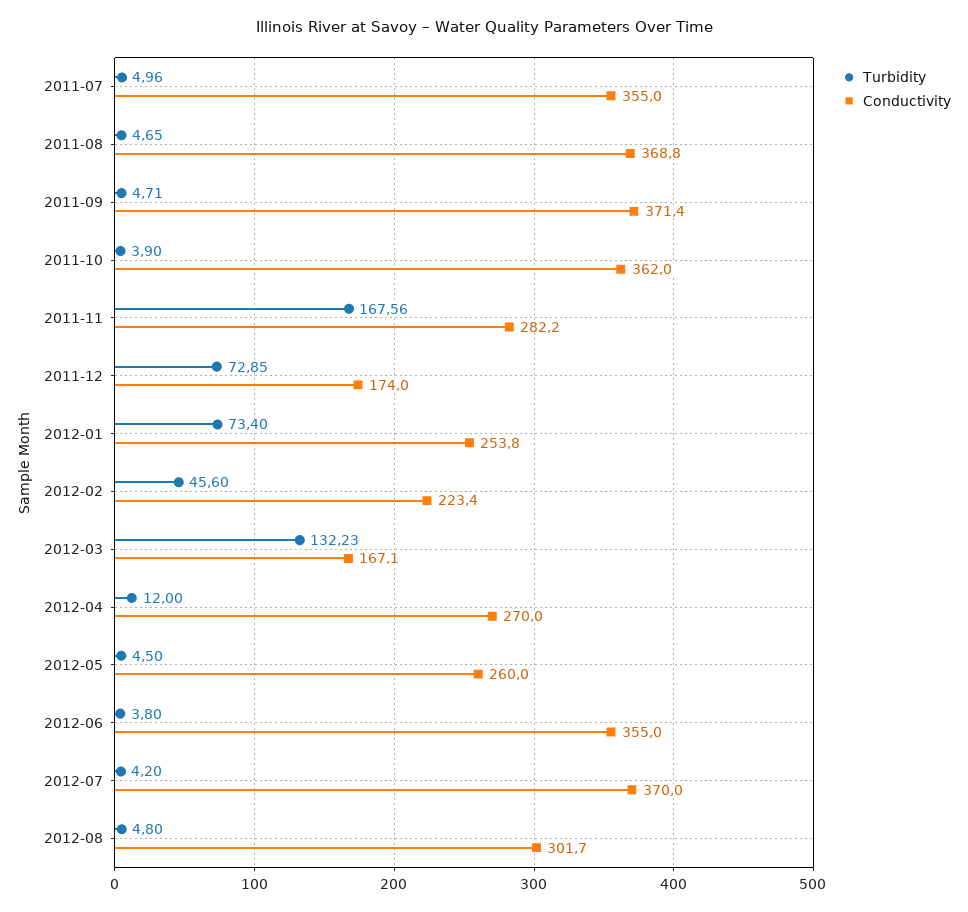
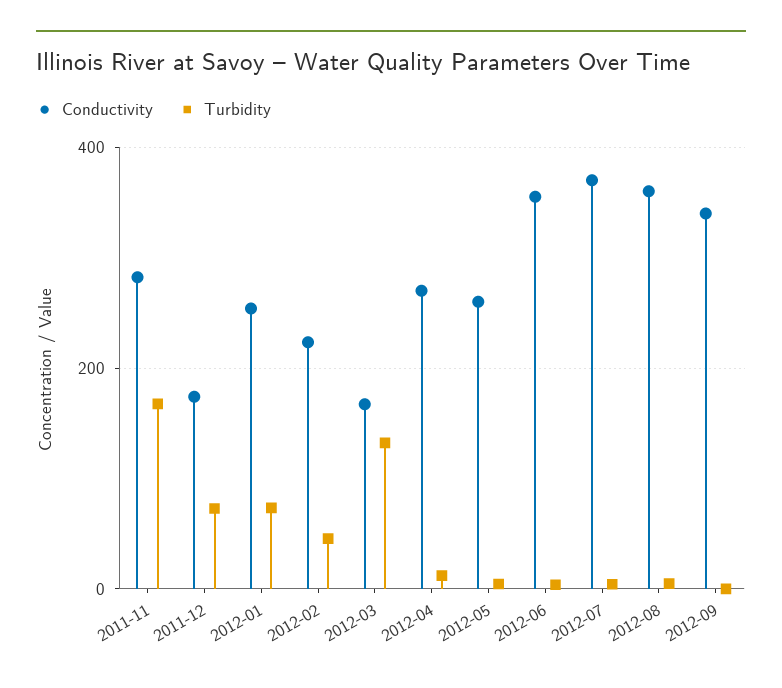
Turbidity, 2011-07: 4.96 -> none
Conductivity, 2011-07: 355 -> none
Turbidity, 2011-08: 4.65 -> none
Conductivity, 2011-08: 368.8 -> none
Turbidity, 2011-09: 4.71 -> none
Conductivity, 2011-09: 371.4 -> none
Turbidity, 2011-10: 3.9 -> none
Conductivity, 2011-10: 362 -> none
Conductivity, 2012-08: 301.7 -> 360
Conductivity, 2012-09: none -> 340
Turbidity, 2012-09: none -> 0

